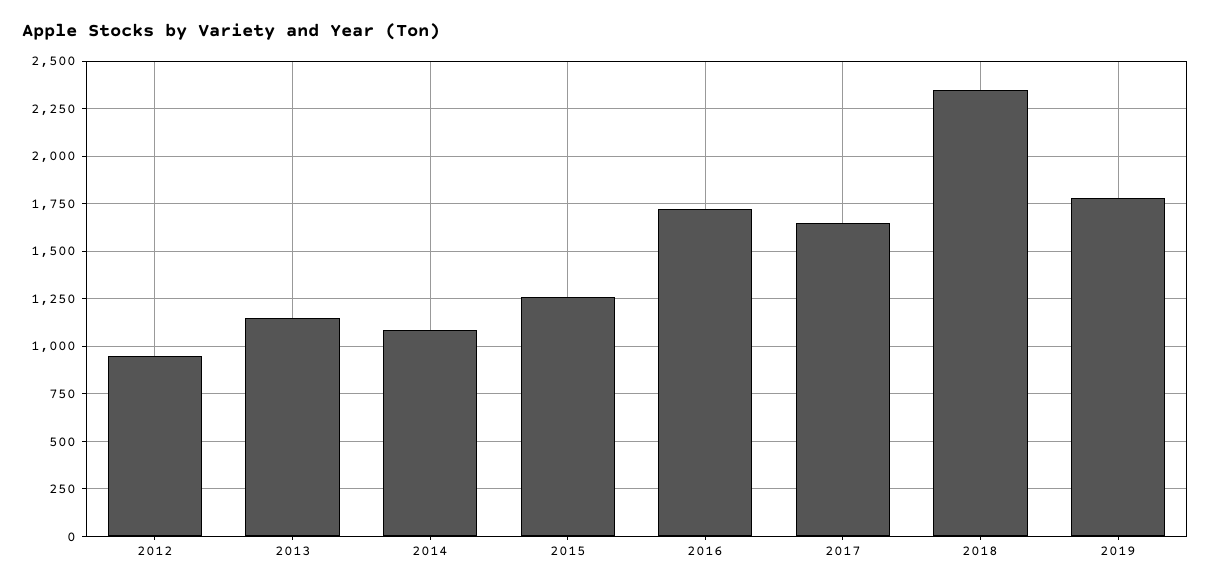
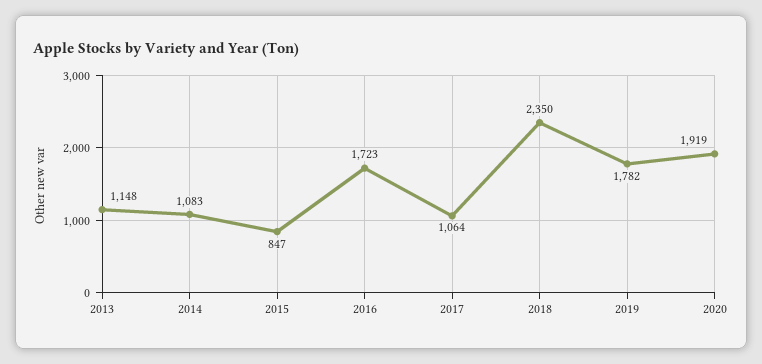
2012: 950 -> none
2015: 1250 -> 847
2017: 1650 -> 1064
2020: none -> 1919

